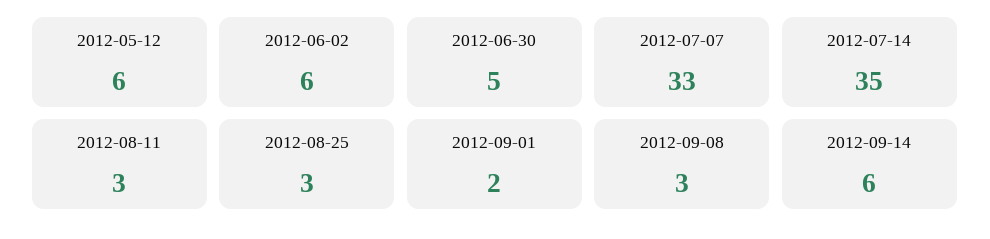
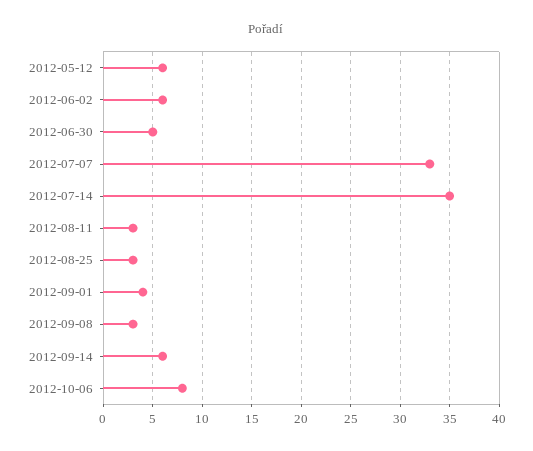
2012-09-01: 2 -> 4
2012-10-06: none -> 8

